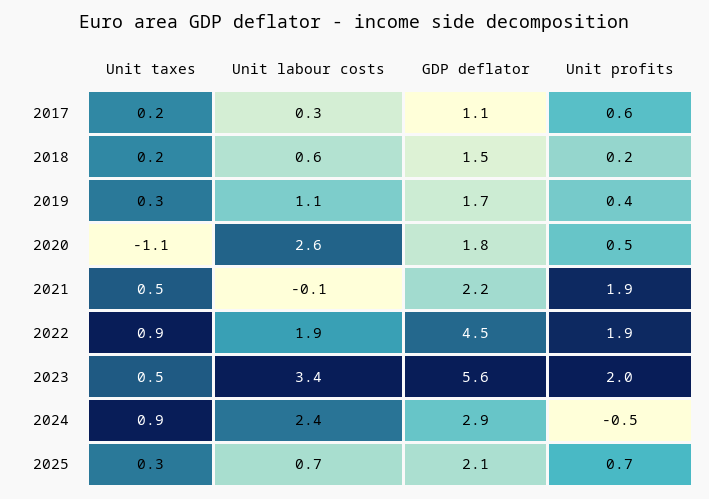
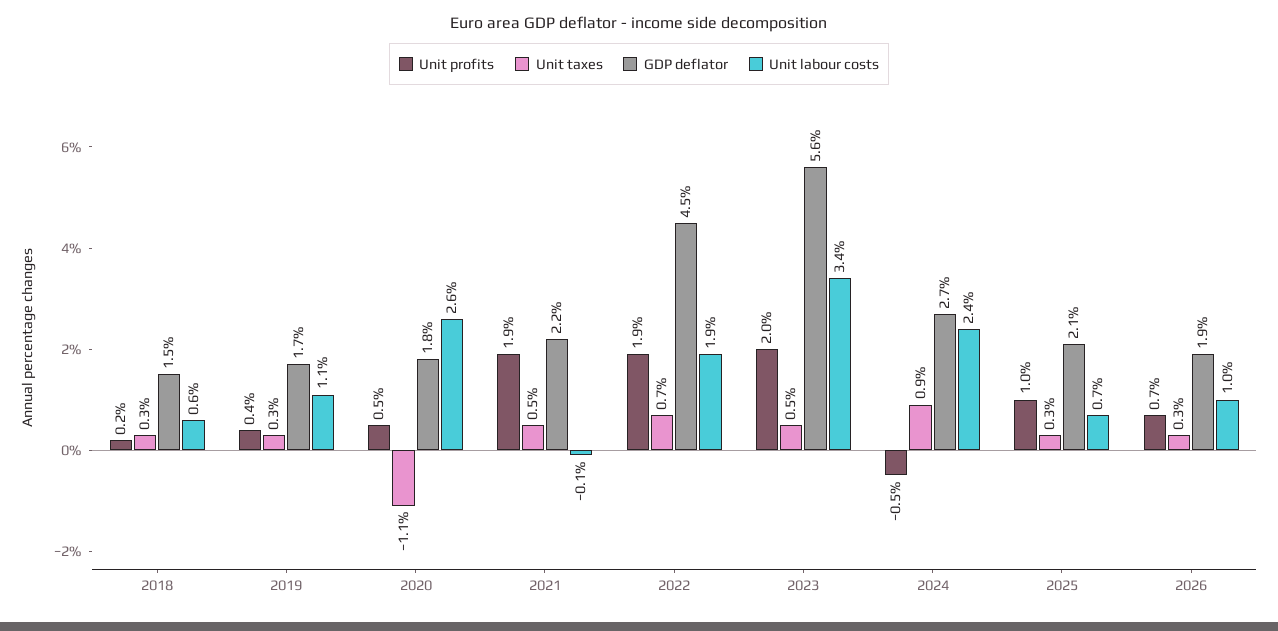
Unit taxes, 2017: 0.2 -> none
Unit labour costs, 2017: 0.3 -> none
GDP deflator, 2017: 1.1 -> none
Unit profits, 2017: 0.6 -> none
Unit taxes, 2018: 0.2 -> 0.3
Unit taxes, 2022: 0.9 -> 0.7
GDP deflator, 2024: 2.9 -> 2.7
Unit profits, 2025: 0.7 -> 1
Unit profits, 2026: none -> 0.7
Unit taxes, 2026: none -> 0.3
GDP deflator, 2026: none -> 1.9
Unit labour costs, 2026: none -> 1

